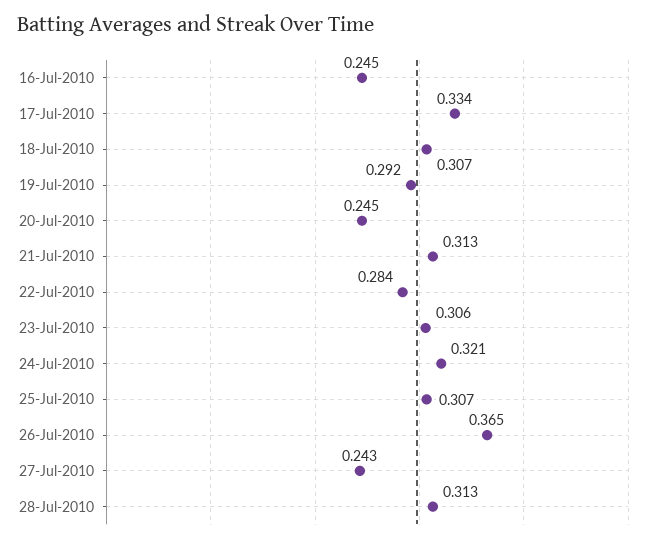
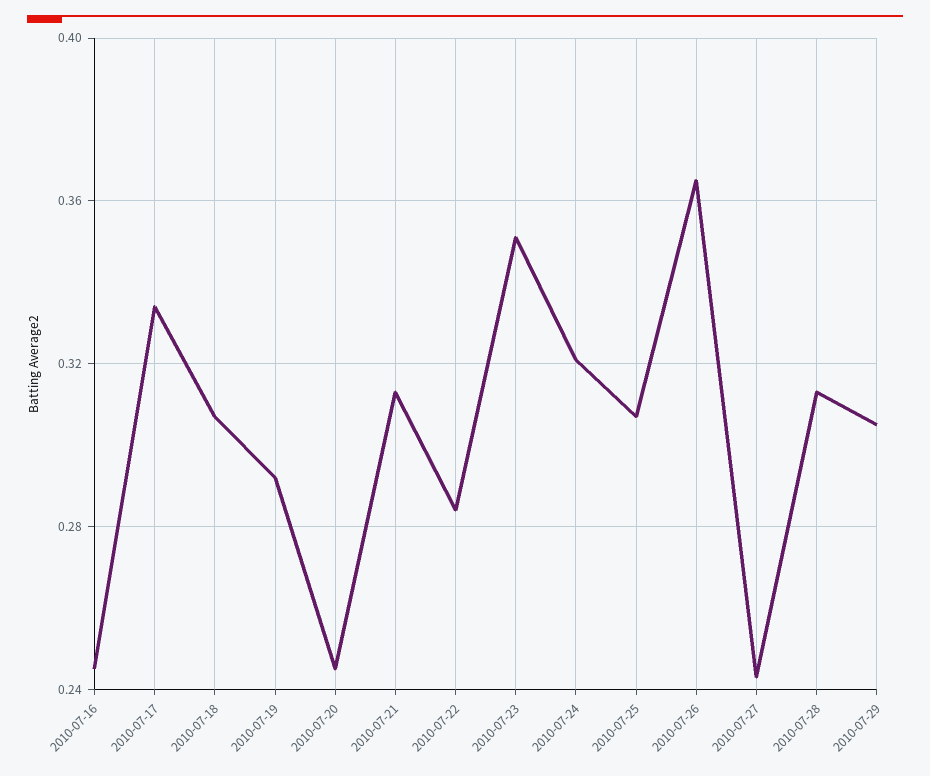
23-Jul-2010: 0.306 -> 0.35
2010-07-29: none -> 0.305

